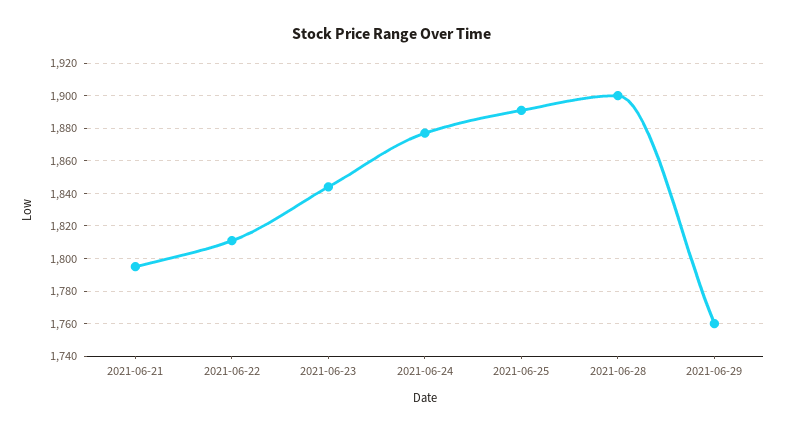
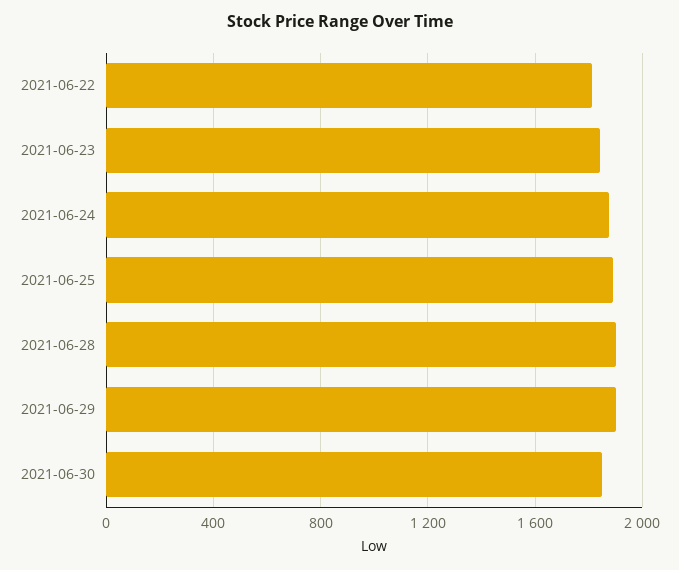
2021-06-21: 1795 -> none
2021-06-29: 1760 -> 1900
2021-06-30: none -> 1850

